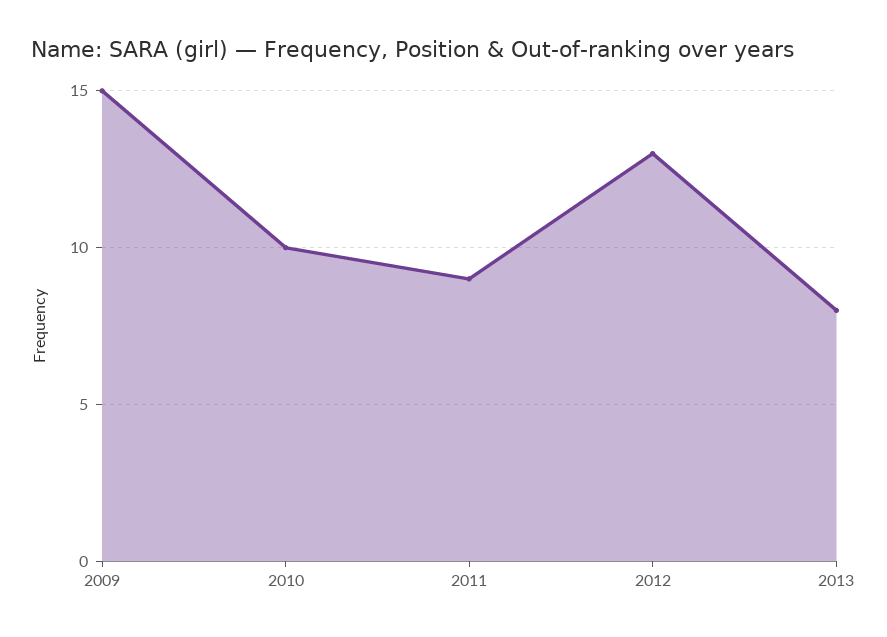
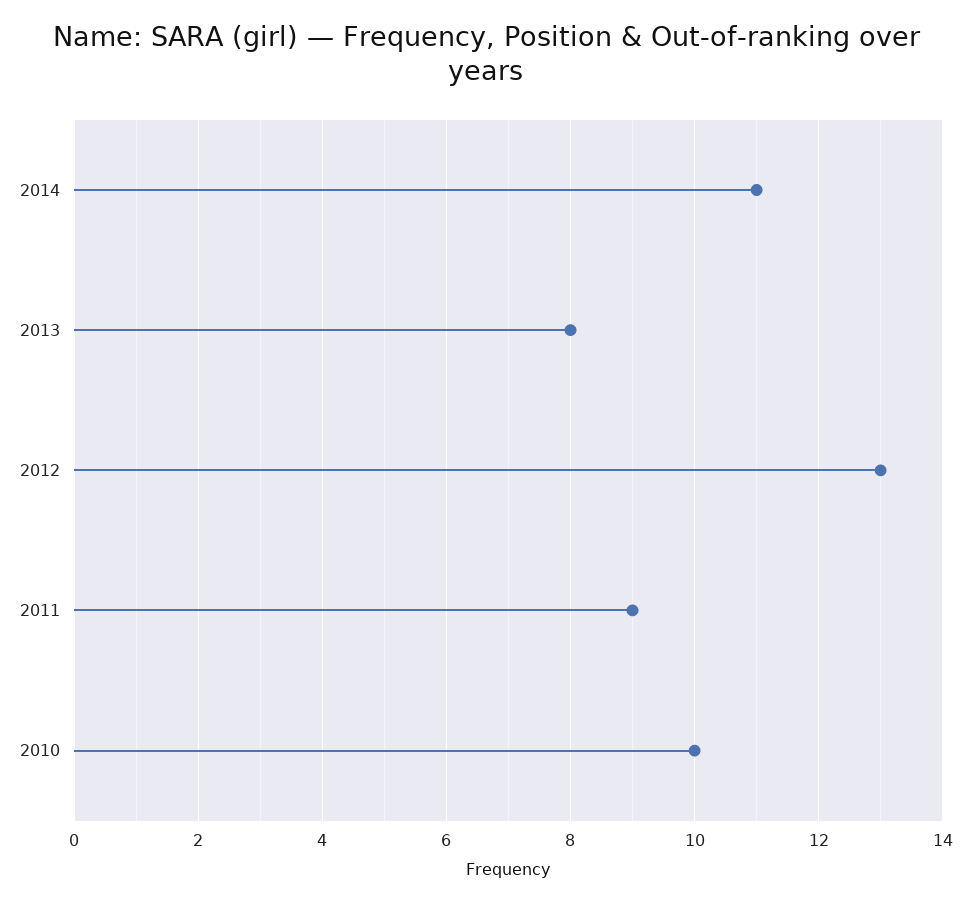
2009: 15 -> none
2014: none -> 11

